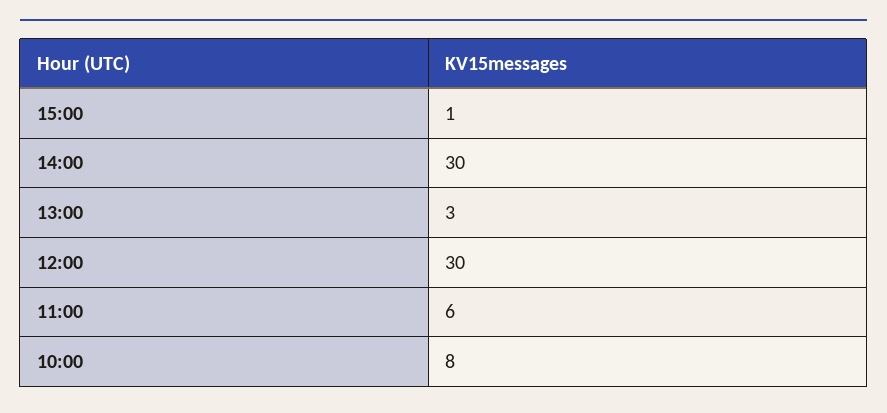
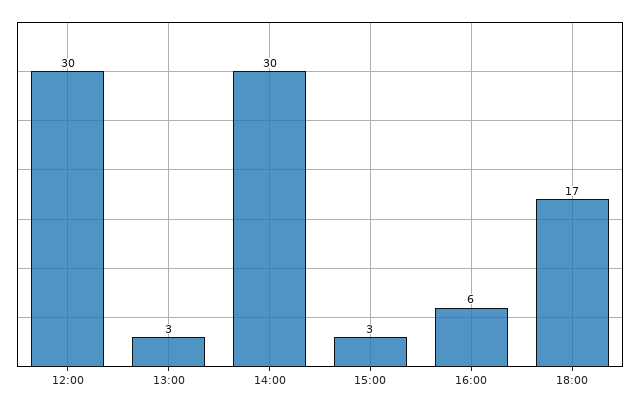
15:00: 1 -> 3
11:00: 6 -> none
10:00: 8 -> none
16:00: none -> 6
18:00: none -> 17

